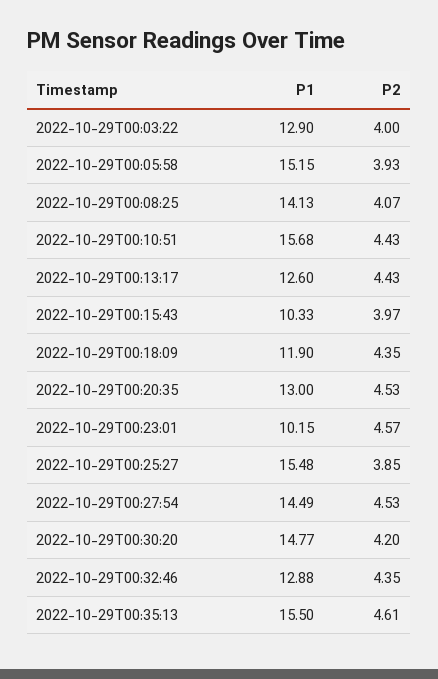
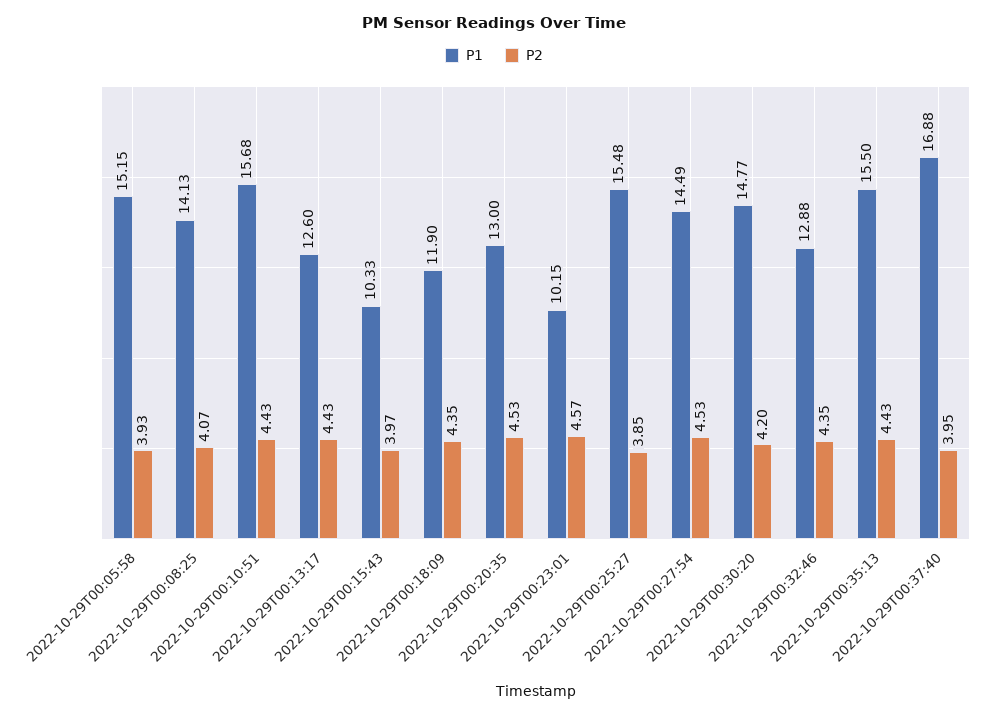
P1, 2022-10-29T00:03:22: 12.9 -> none
P2, 2022-10-29T00:03:22: 4 -> none
P2, 2022-10-29T00:35:13: 4.61 -> 4.43
P1, 2022-10-29T00:37:40: none -> 16.88
P2, 2022-10-29T00:37:40: none -> 3.95

